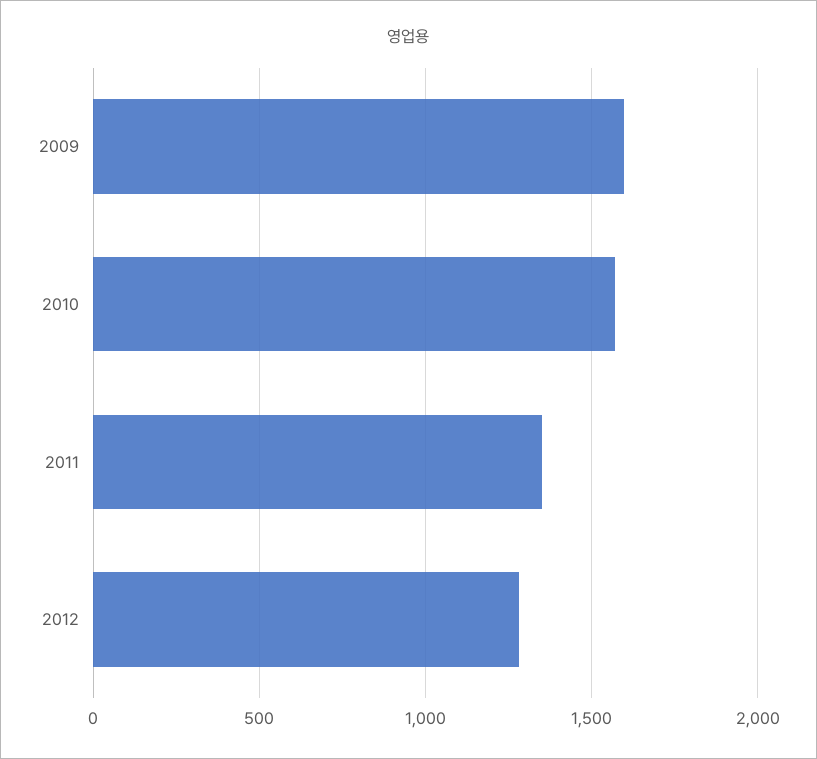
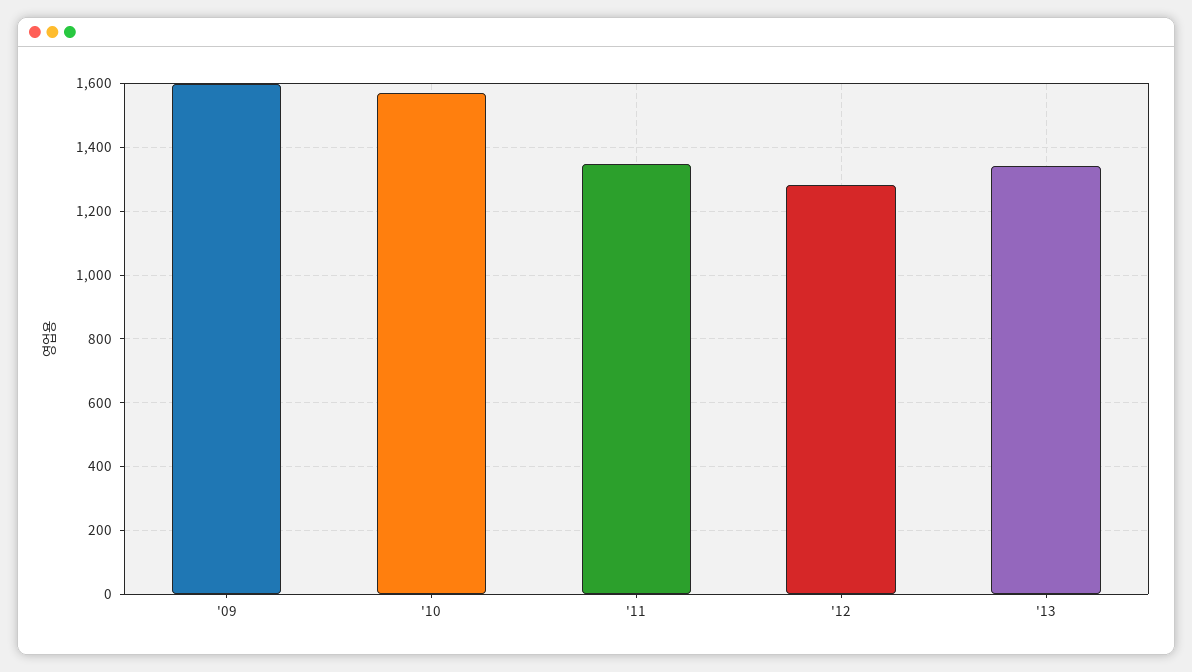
'13: none -> 1340

